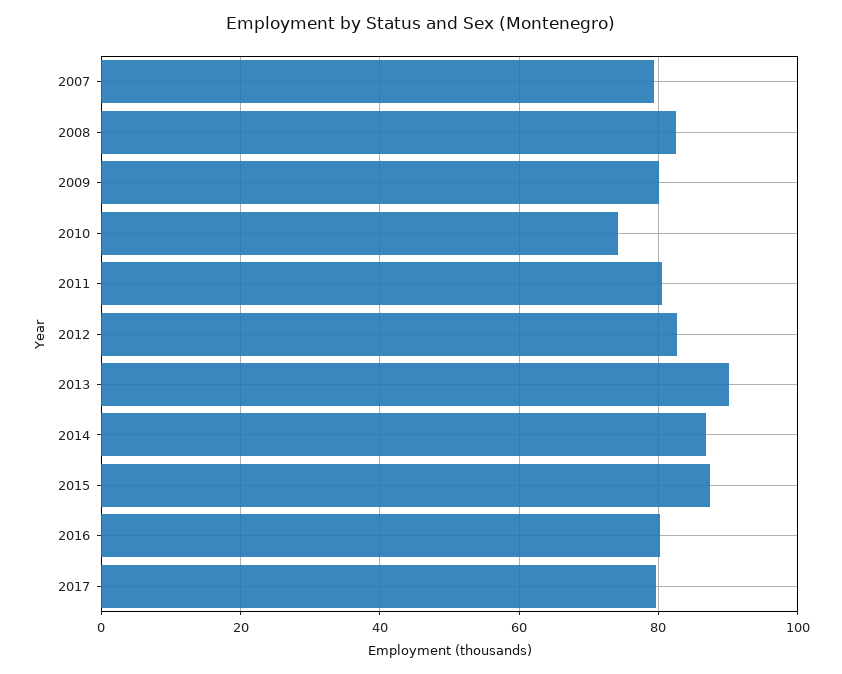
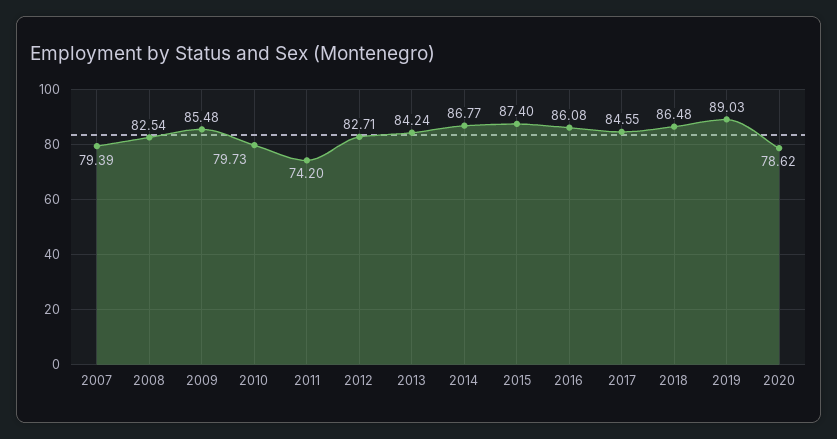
2009: 80 -> 85.48
2010: 74 -> 79.73
2011: 80 -> 74.2
2013: 90 -> 84.24
2016: 80 -> 86.08
2017: 80 -> 84.55
2018: none -> 86.48
2019: none -> 89.03
2020: none -> 78.62

